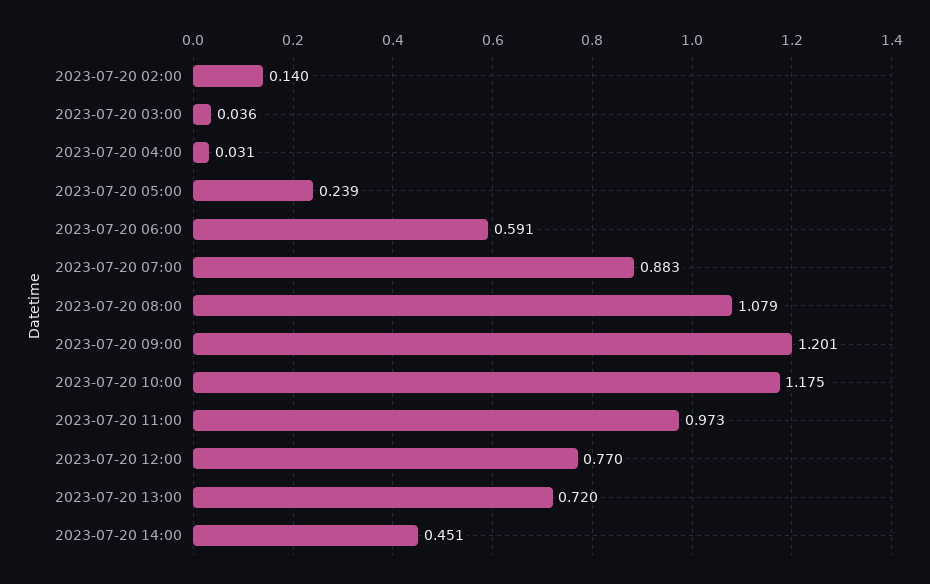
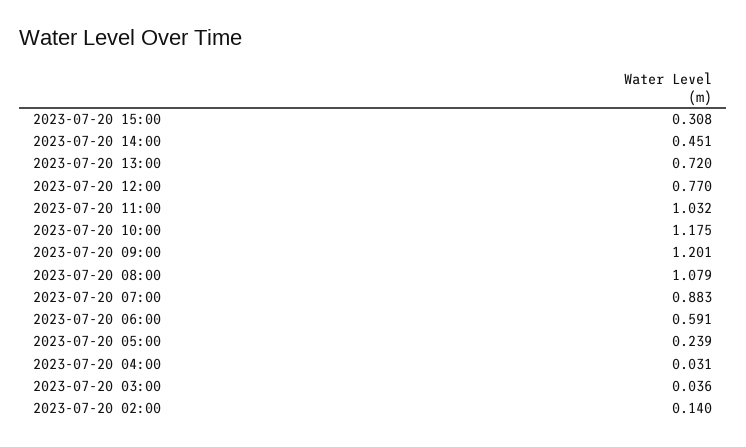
2023-07-20 11:00: 0.973 -> 1.032
2023-07-20 15:00: none -> 0.308

